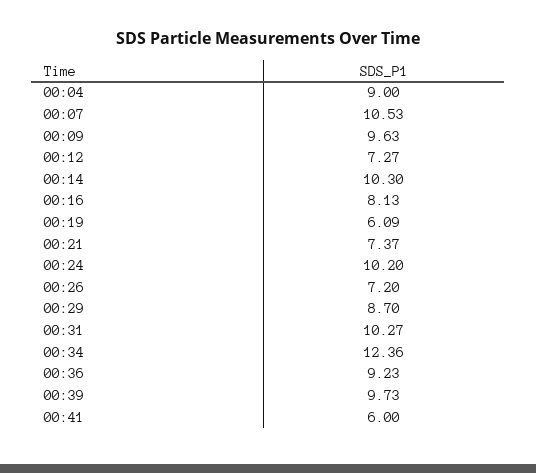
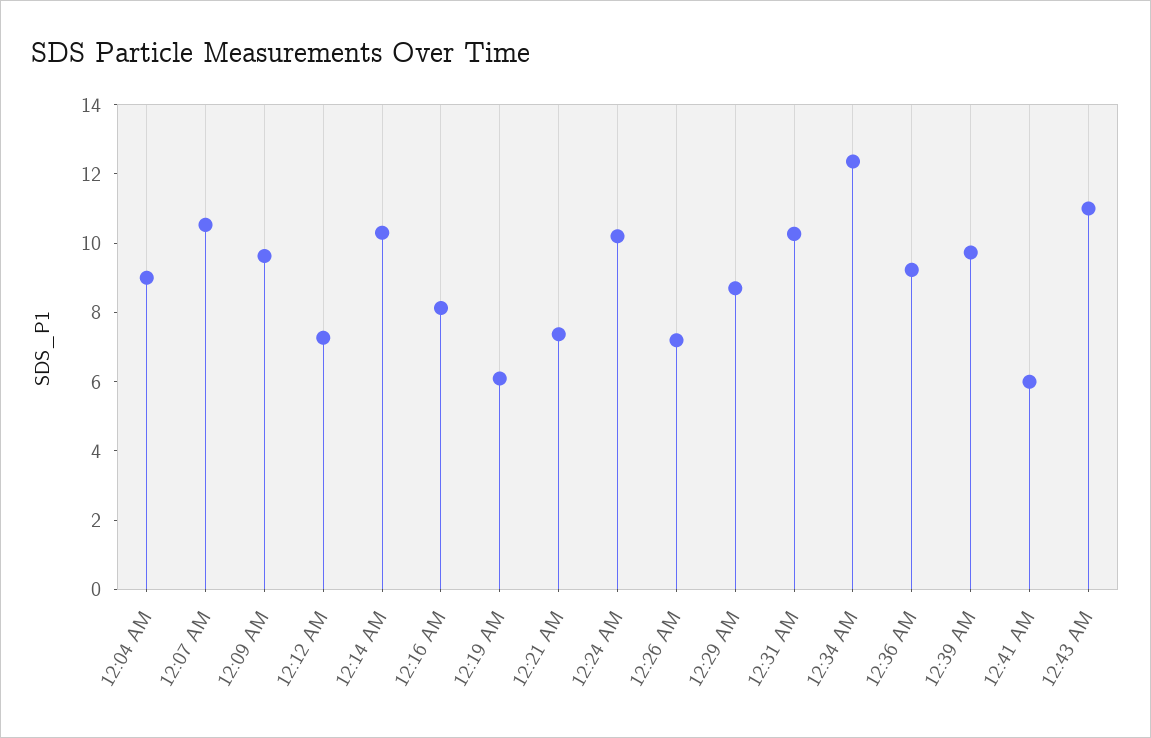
12:43 AM: none -> 11

